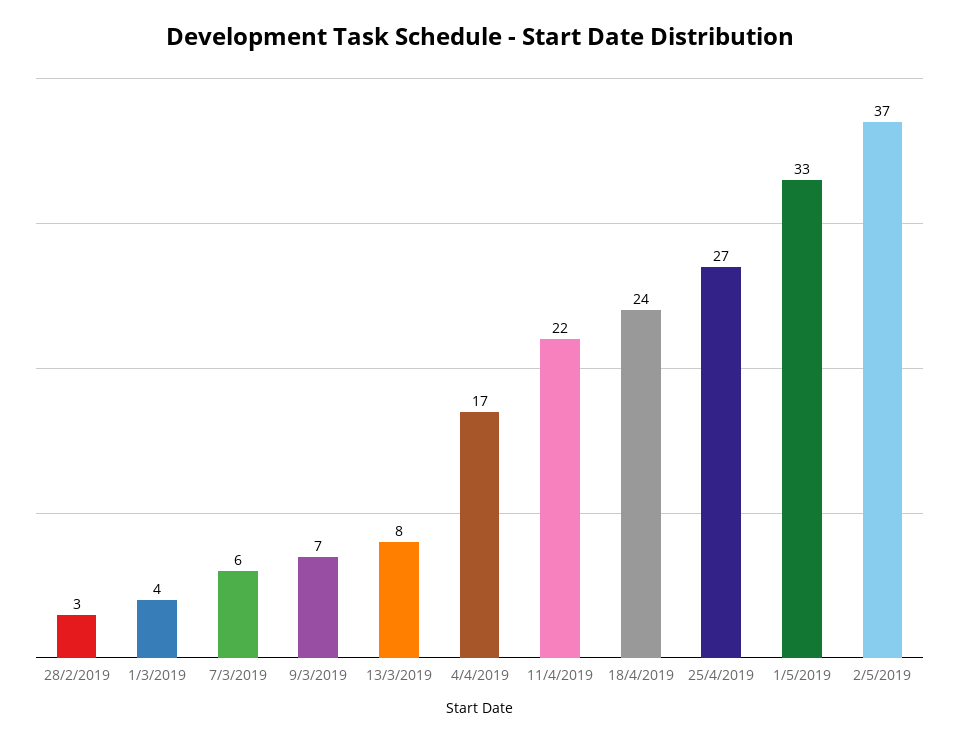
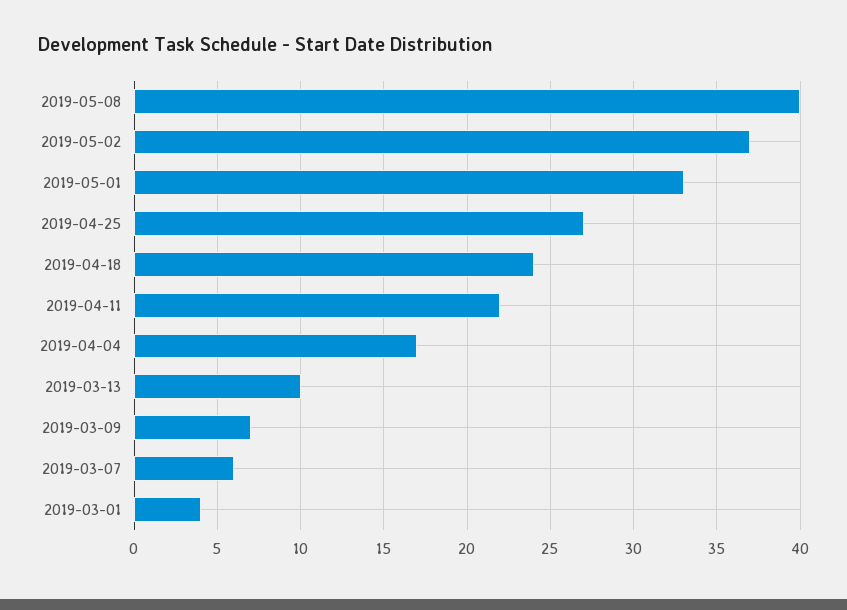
28/2/2019: 3 -> none
13/3/2019: 8 -> 10
2019-05-08: none -> 40

